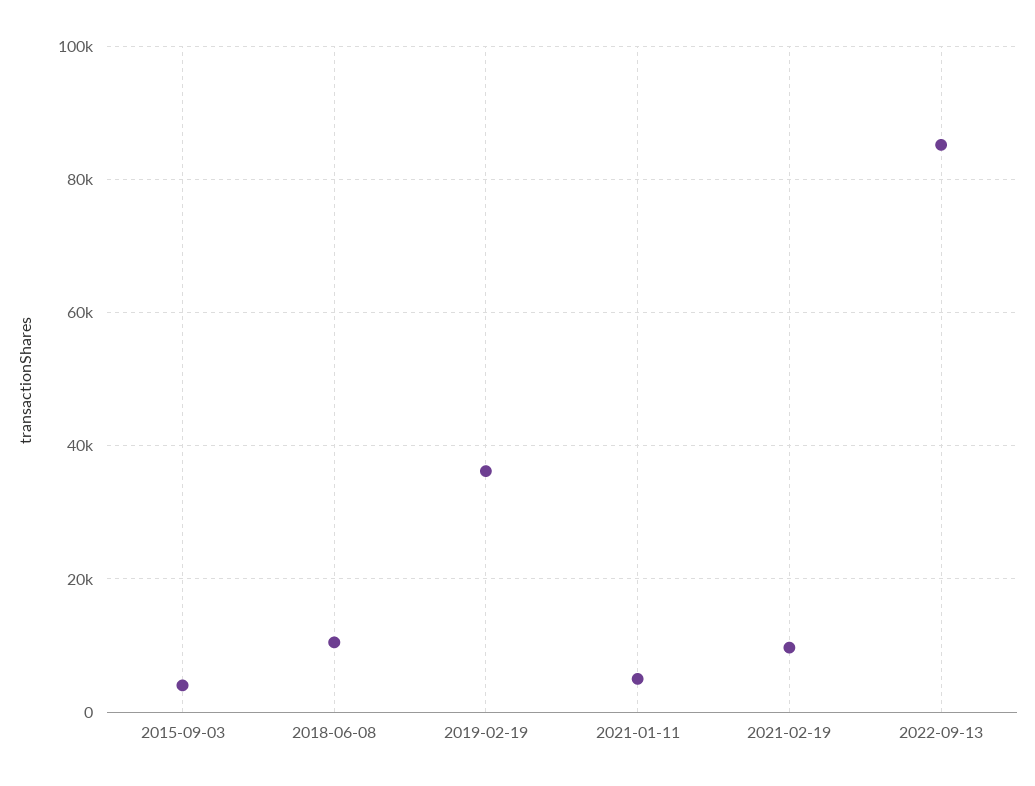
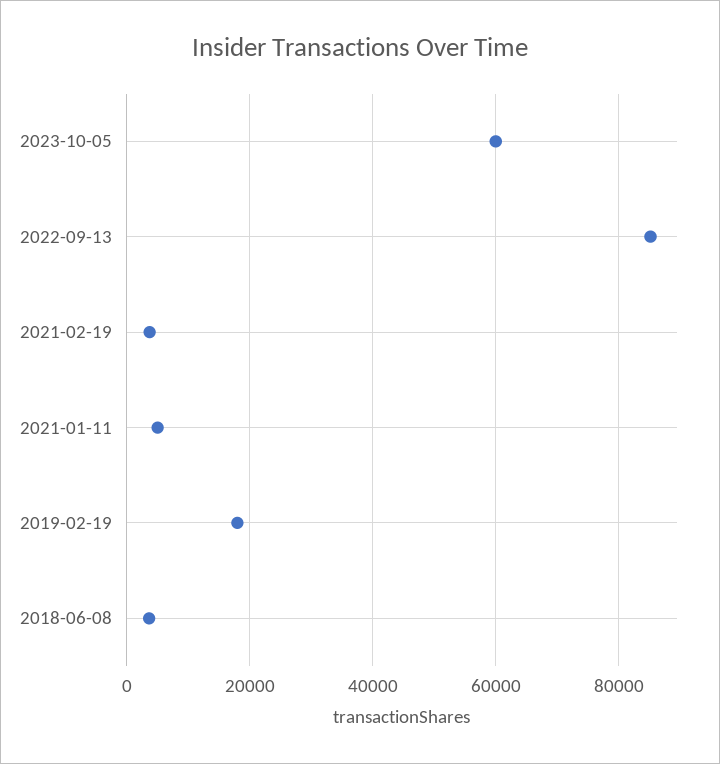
2015-09-03: 4000 -> none
2018-06-08: 10000 -> 4000
2019-02-19: 36000 -> 18000
2021-02-19: 10000 -> 4000
2023-10-05: none -> 60000

